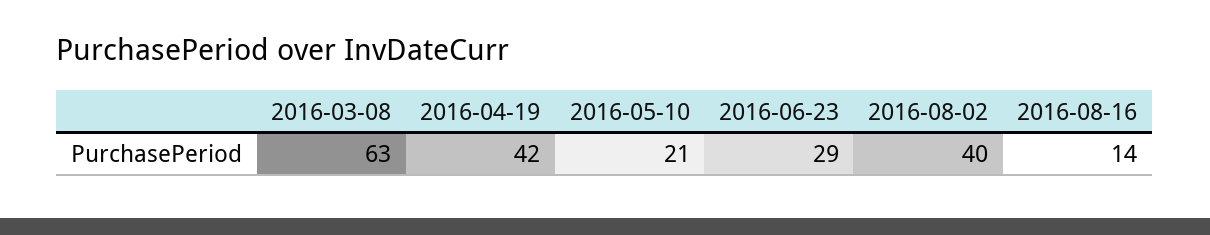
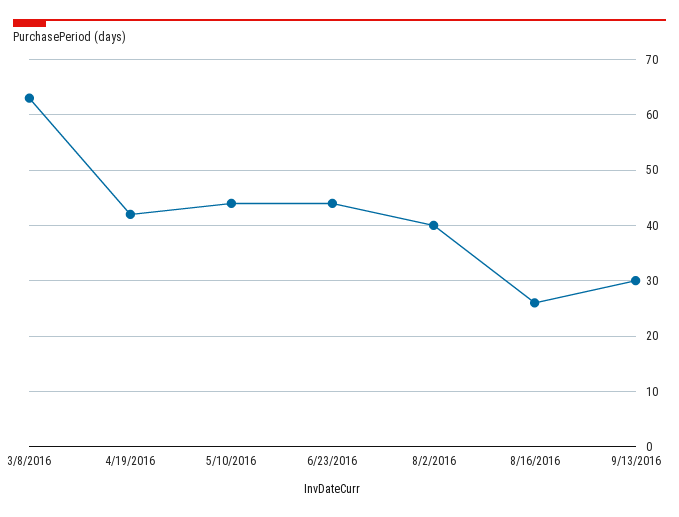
2016-05-10: 21 -> 45
2016-06-23: 29 -> 45
2016-08-16: 14 -> 25
9/13/2016: none -> 30

